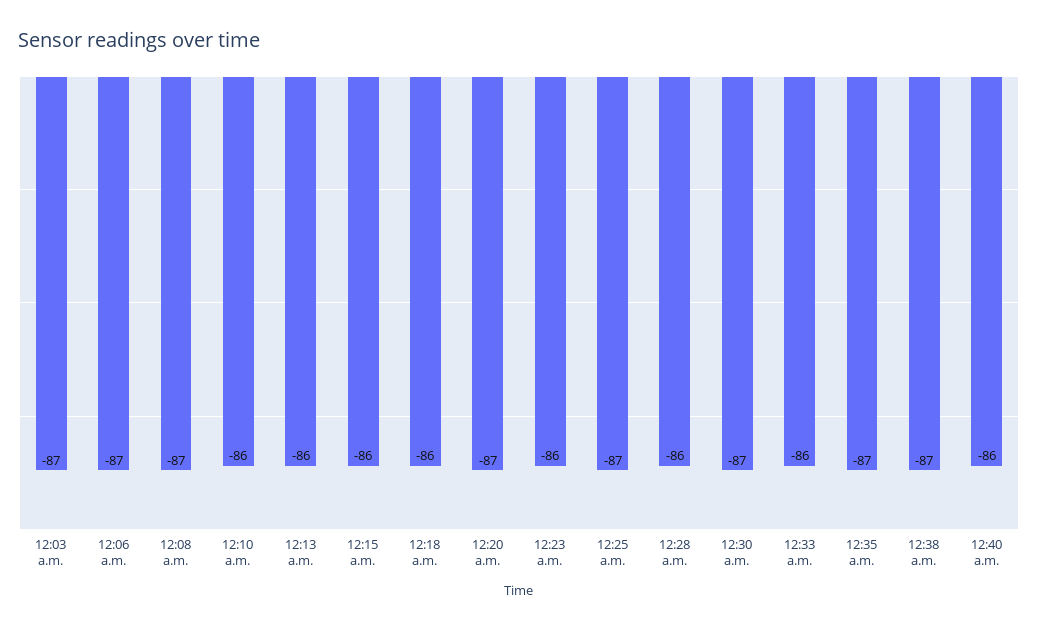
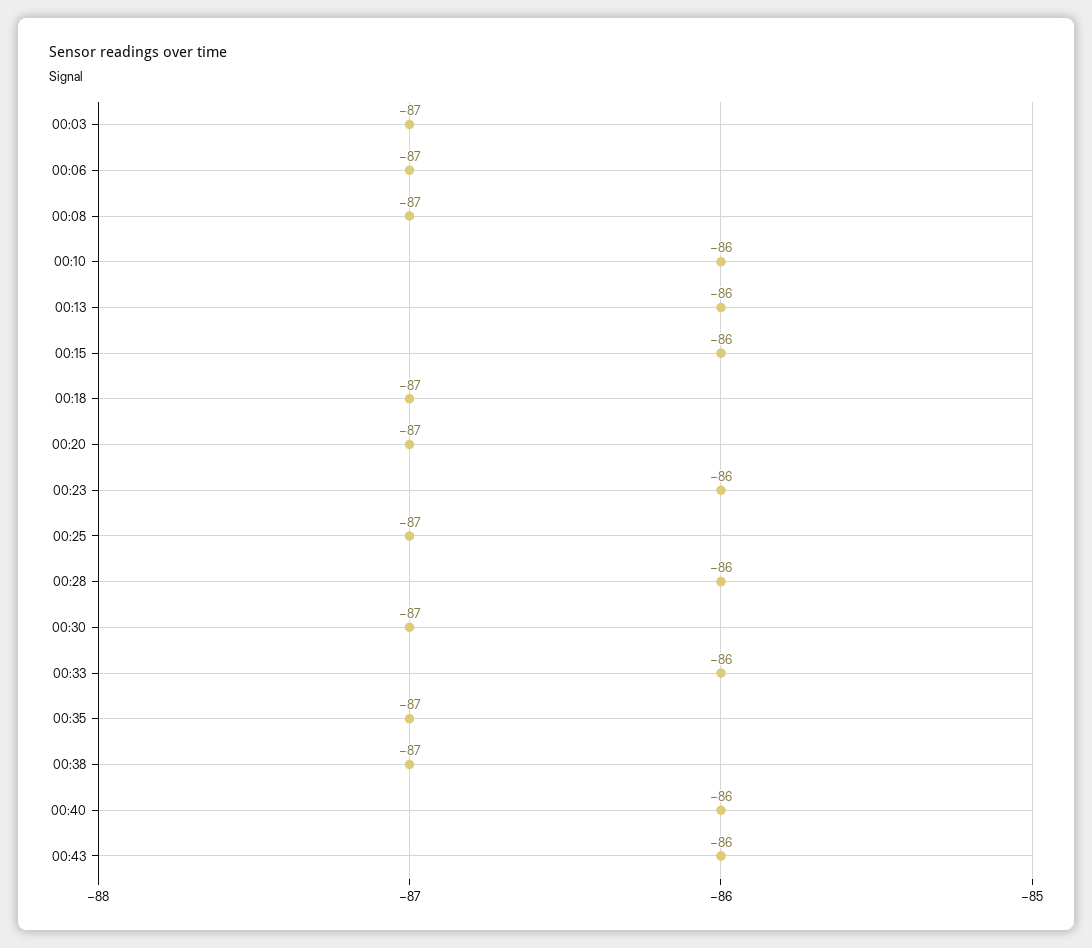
12:18 a.m.: -86 -> -87
00:43: none -> -86

